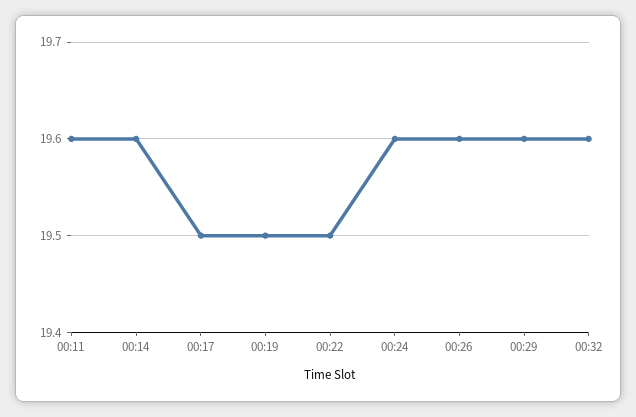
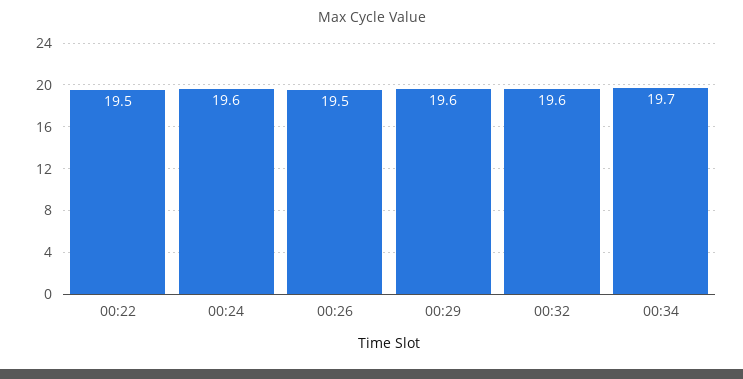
00:11: 19.6 -> none
00:14: 19.6 -> none
00:17: 19.5 -> none
00:19: 19.5 -> none
00:26: 19.6 -> 19.5
00:34: none -> 19.7

